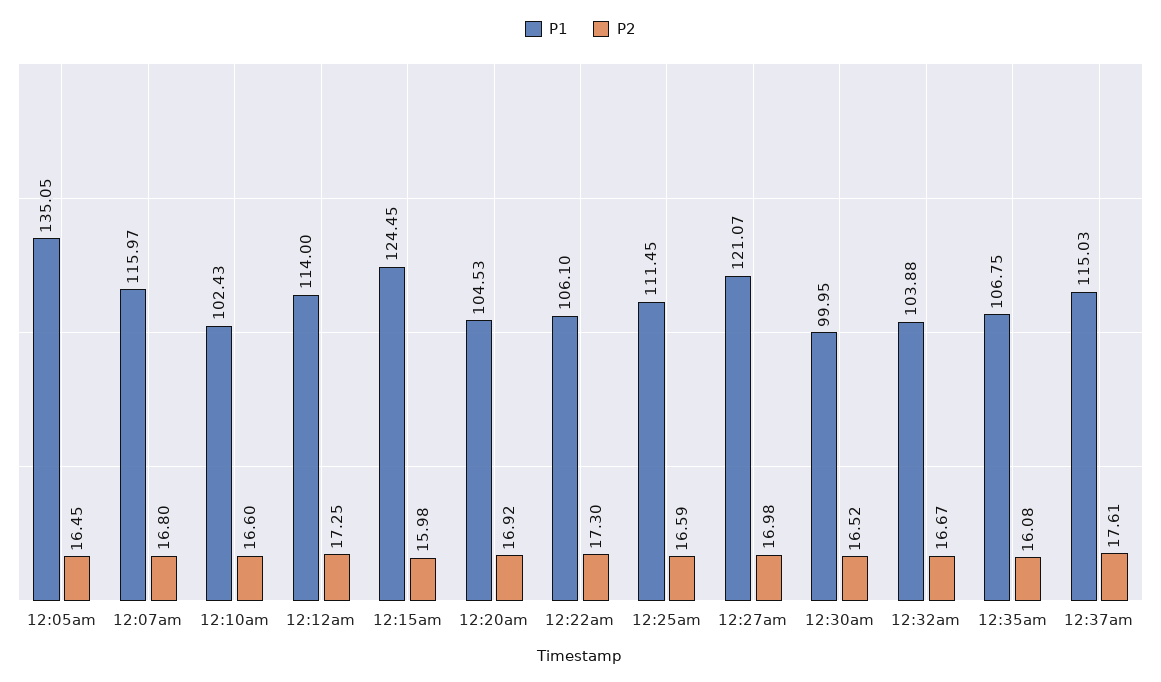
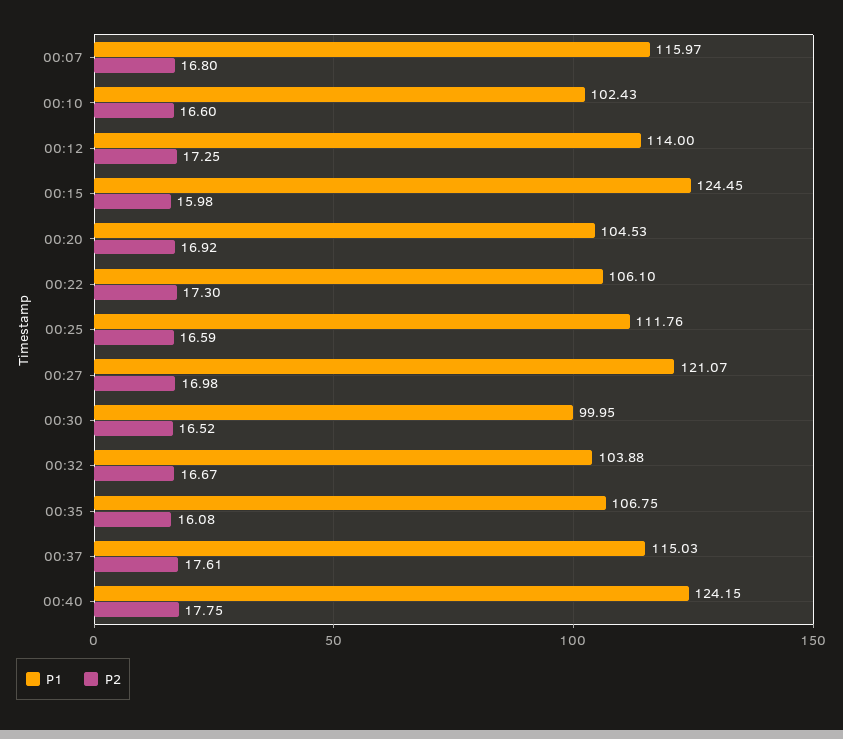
P1, 12:05am: 135.05 -> none
P2, 12:05am: 16.45 -> none
P1, 12:25am: 111.45 -> 111.76
P1, 00:40: none -> 124.15
P2, 00:40: none -> 17.75

